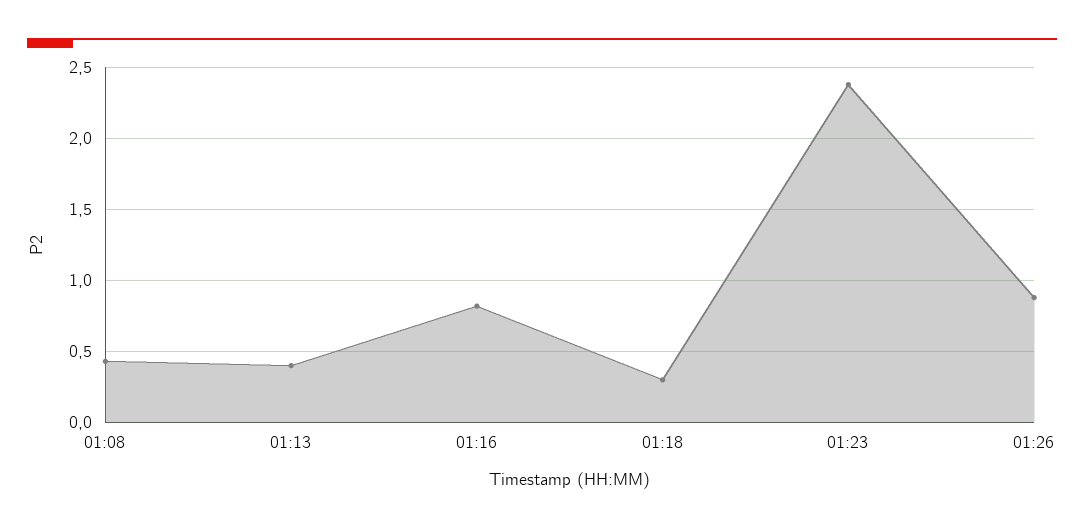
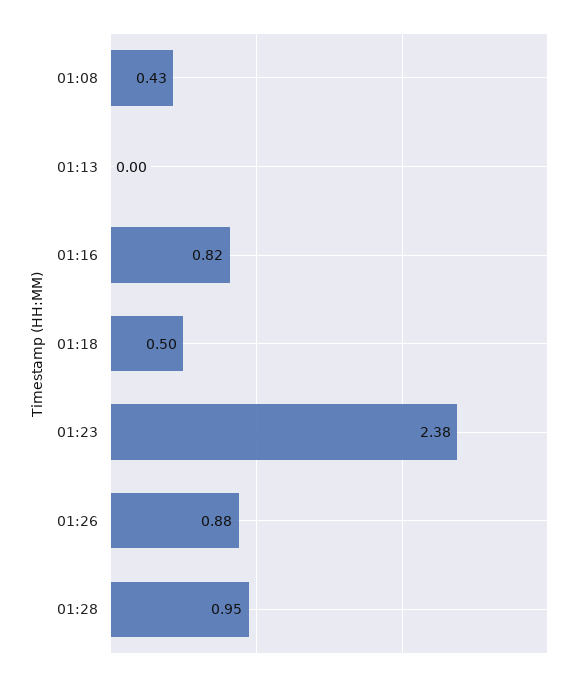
01:13: 0.4 -> 0
01:18: 0.3 -> 0.5
01:28: none -> 0.95

